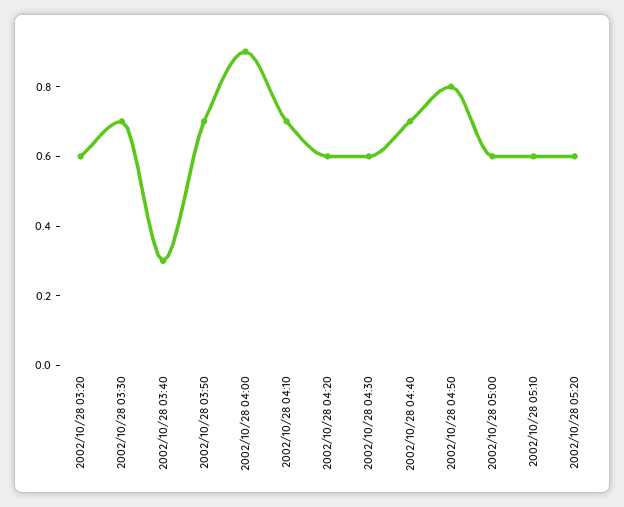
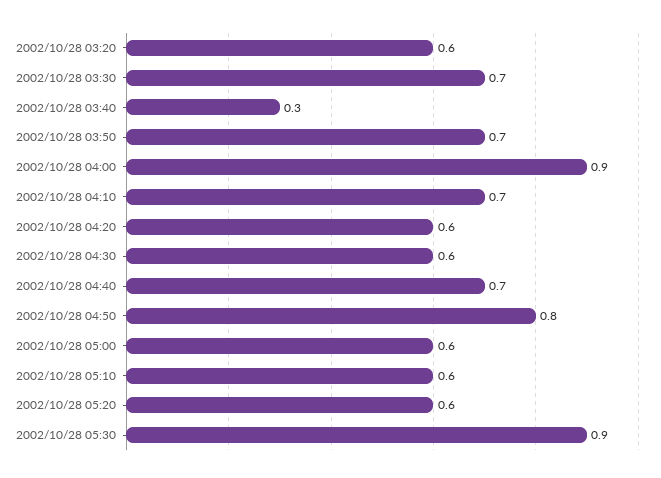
2002/10/28 05:30: none -> 0.9

